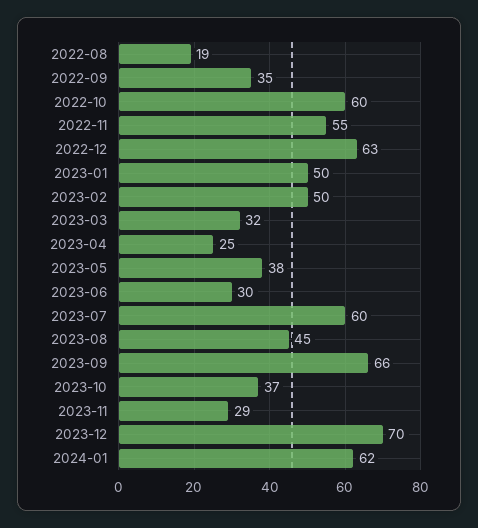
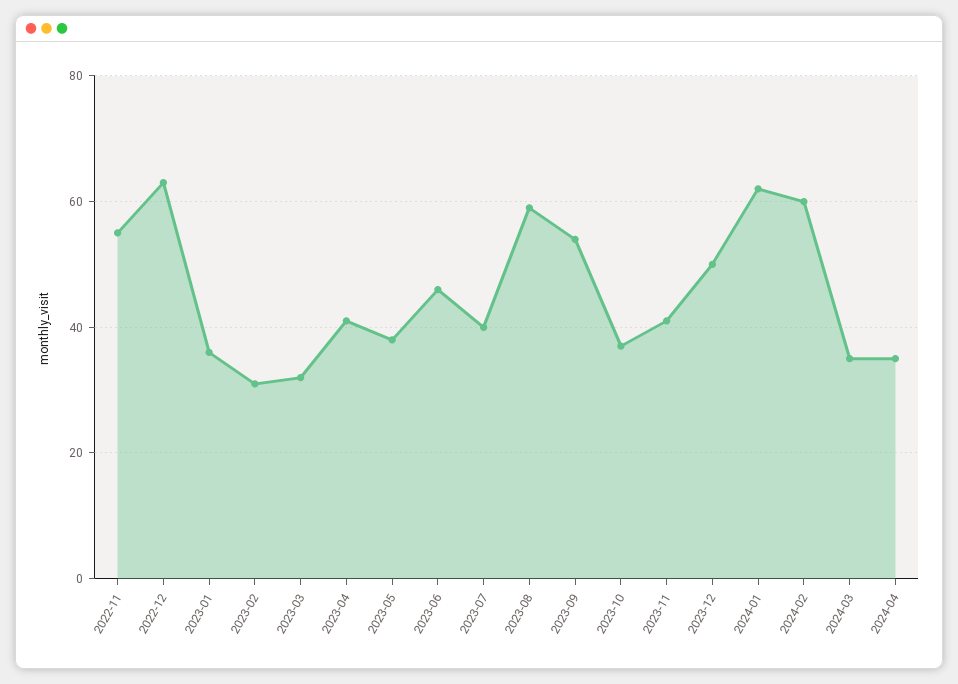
2022-08: 19 -> none
2022-09: 35 -> none
2022-10: 60 -> none
2023-01: 50 -> 35
2023-02: 50 -> 30
2023-04: 25 -> 40
2023-06: 30 -> 45
2023-07: 60 -> 40
2023-08: 45 -> 60
2023-09: 66 -> 55
2023-11: 29 -> 40
2023-12: 70 -> 50
2024-02: none -> 60
2024-03: none -> 35
2024-04: none -> 35

